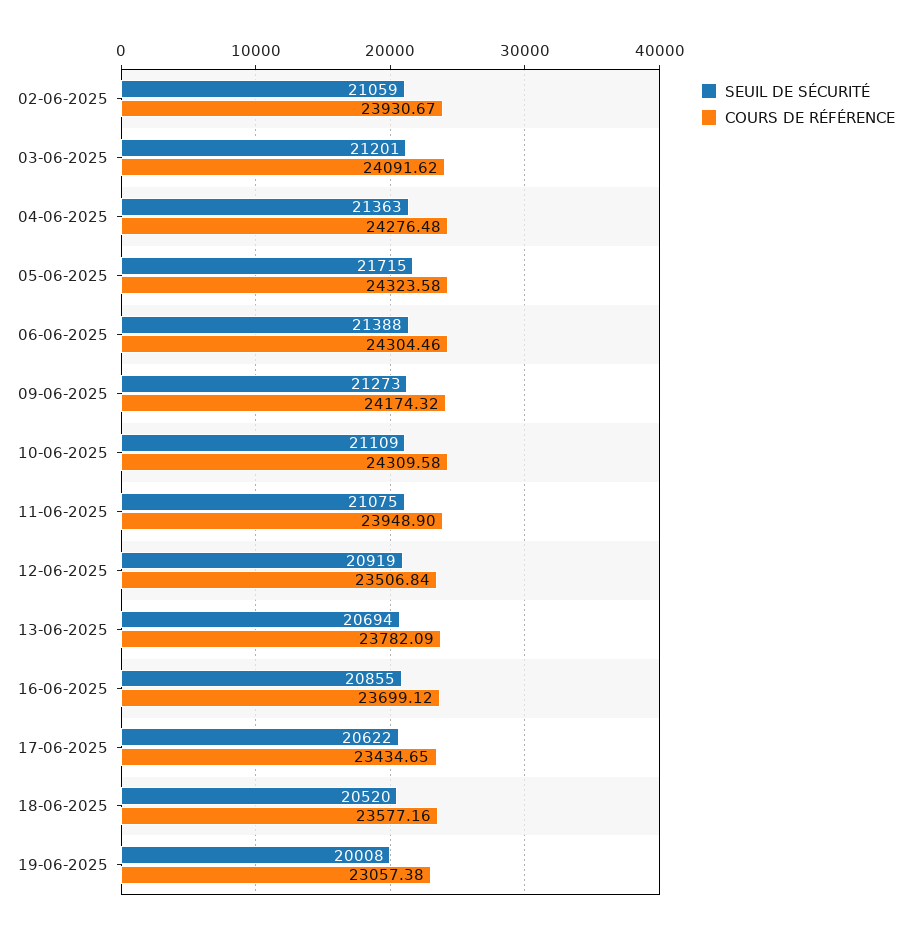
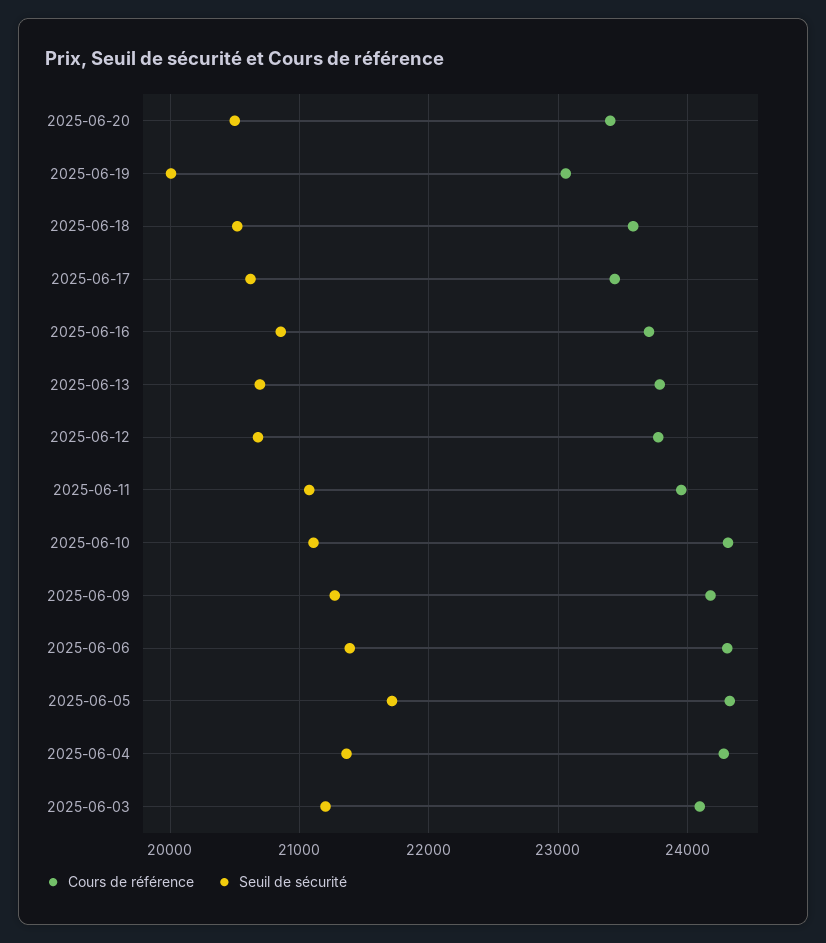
SEUIL DE SÉCURITÉ, 02-06-2025: 21059 -> none
COURS DE RÉFÉRENCE, 02-06-2025: 23930.67 -> none
SEUIL DE SÉCURITÉ, 12-06-2025: 20919 -> 20700
COURS DE RÉFÉRENCE, 12-06-2025: 23506.84 -> 23800
COURS DE RÉFÉRENCE, 2025-06-20: none -> 23400
SEUIL DE SÉCURITÉ, 2025-06-20: none -> 20500

